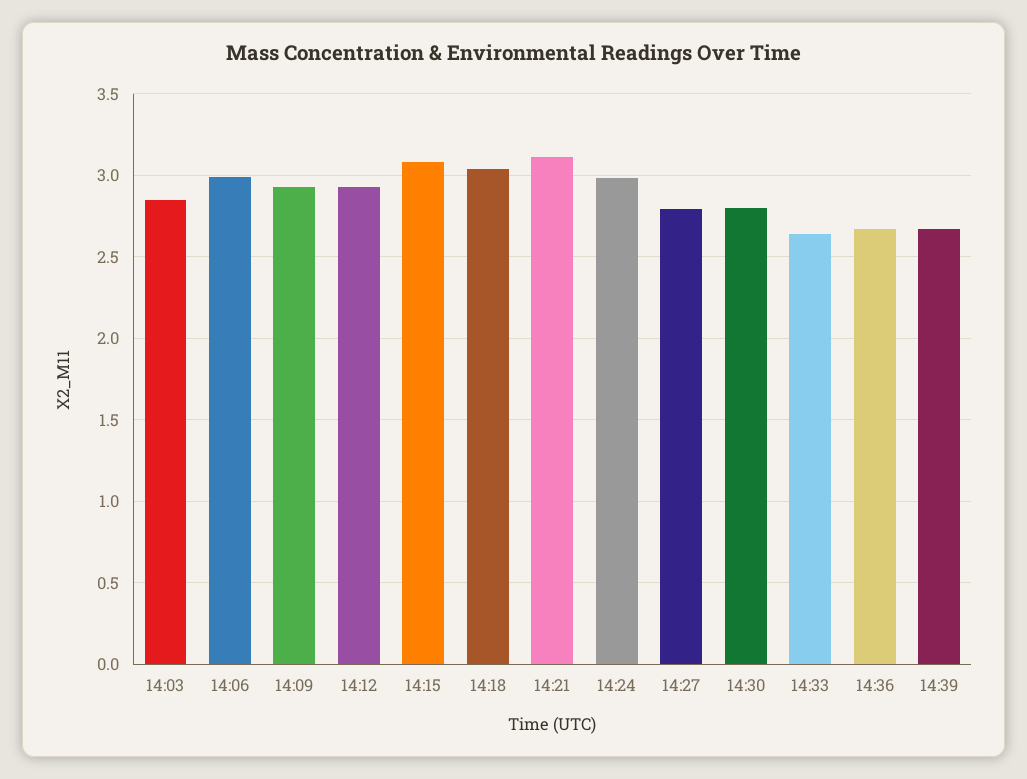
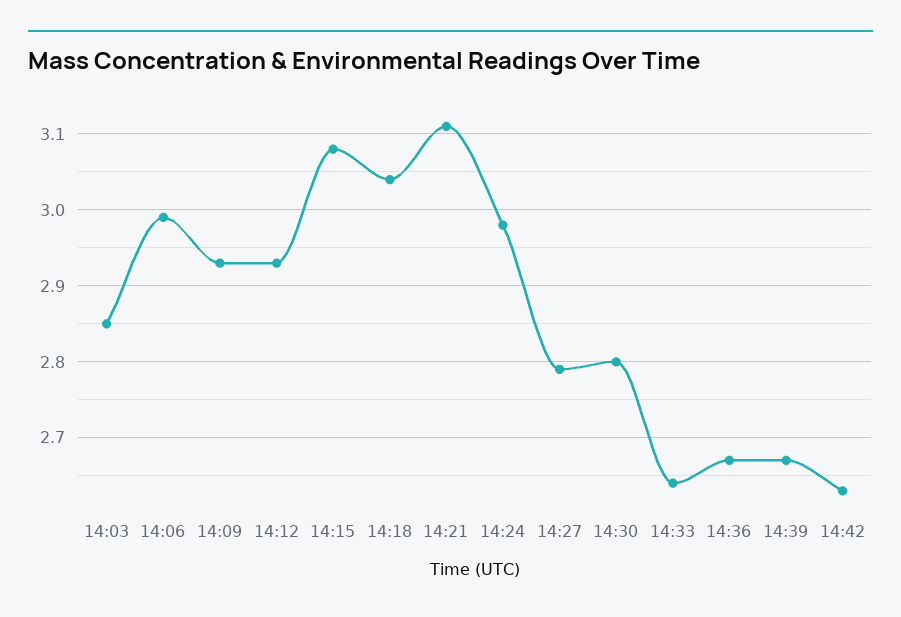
14:42: none -> 2.63

